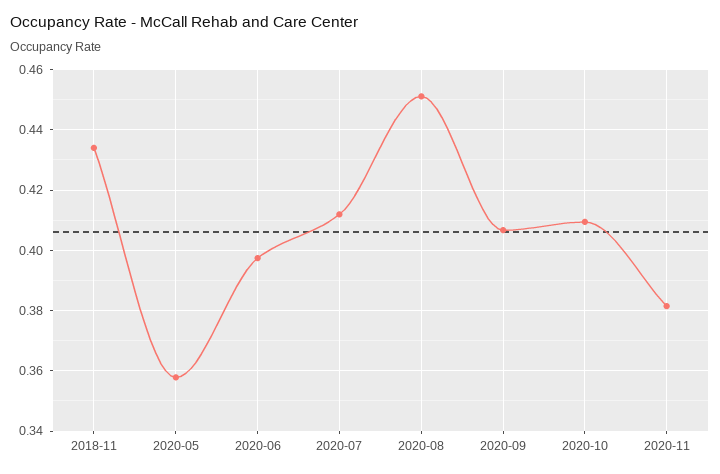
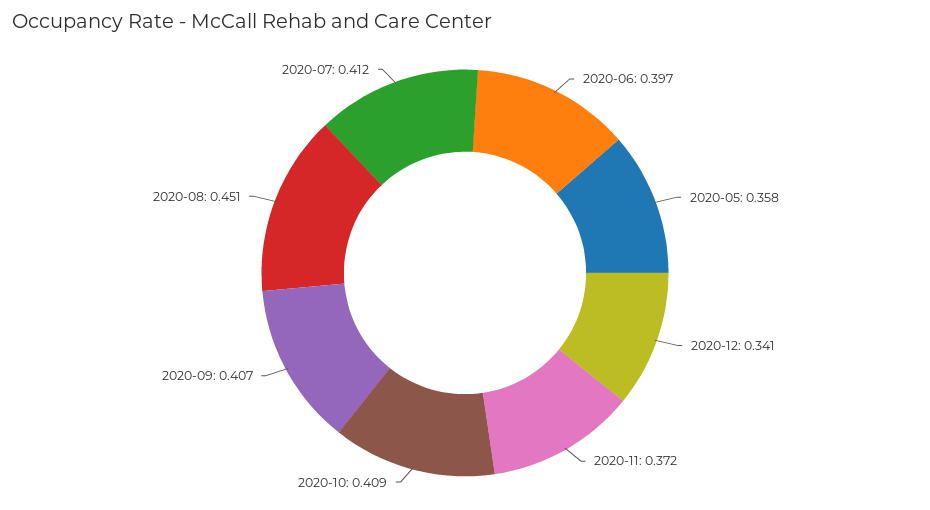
2018-11: 0.434 -> none
2020-11: 0.382 -> 0.372
2020-12: none -> 0.341

